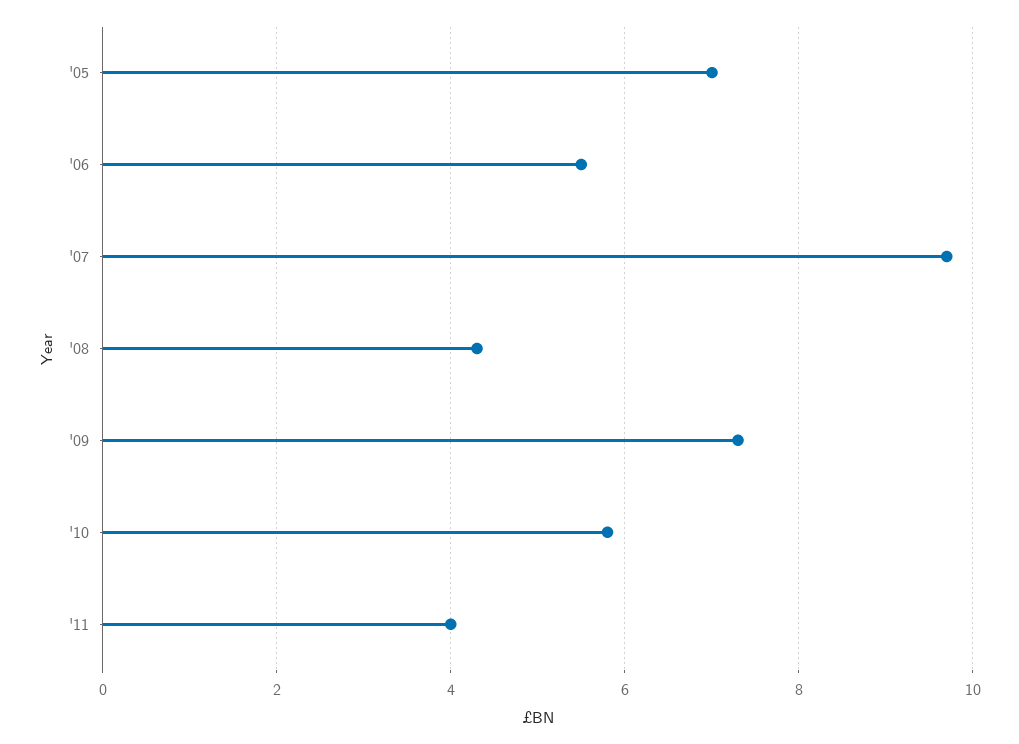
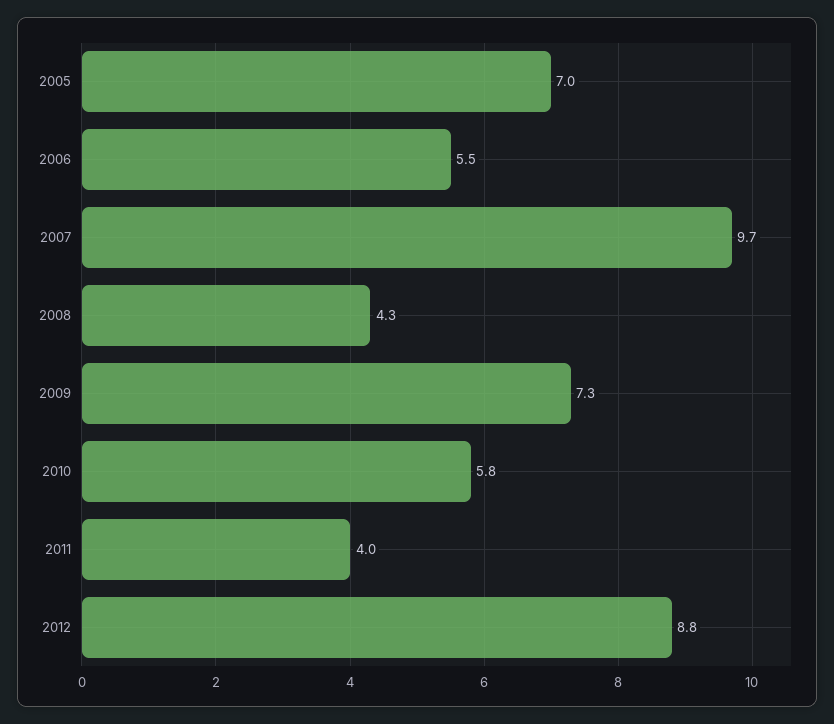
2012: none -> 8.8

